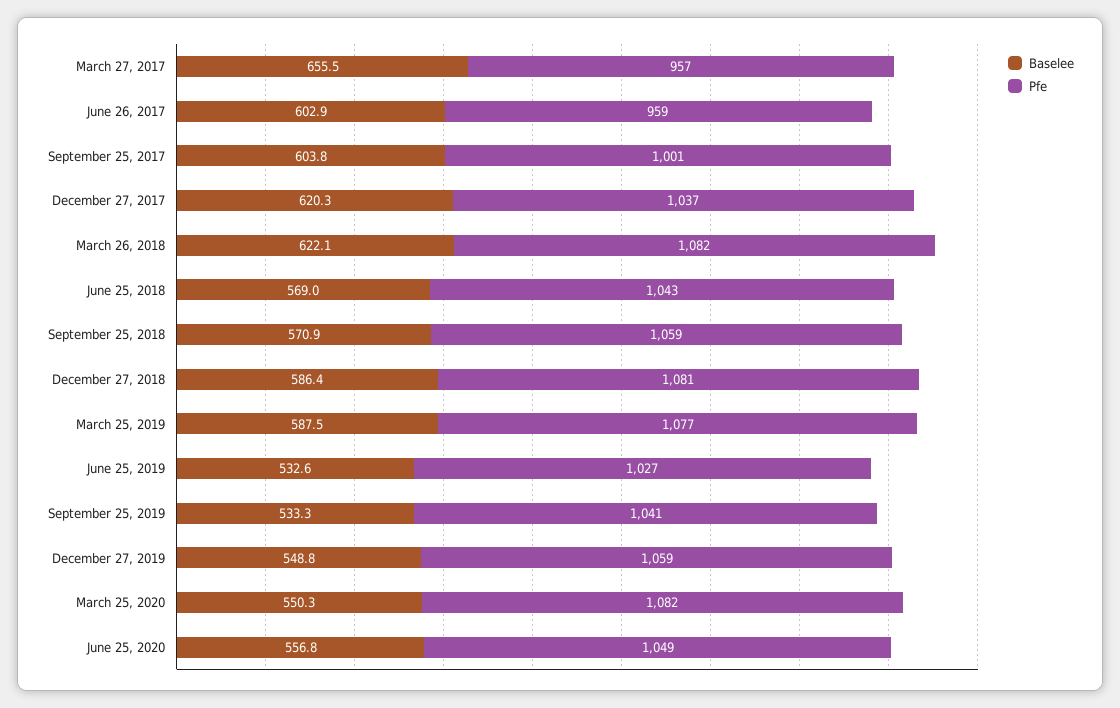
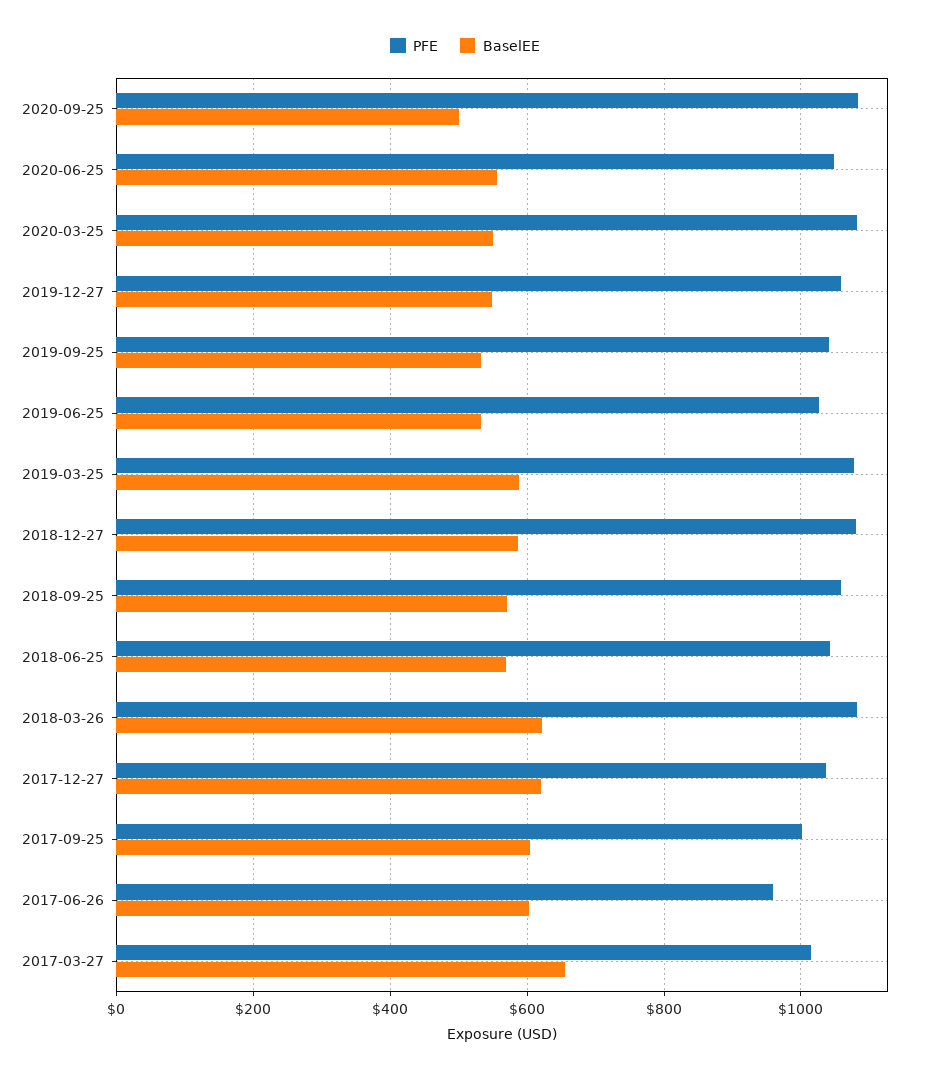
Pfe, March 27, 2017: 957 -> 1020
Pfe, 2020-09-25: none -> 1080
Baselee, 2020-09-25: none -> 500

